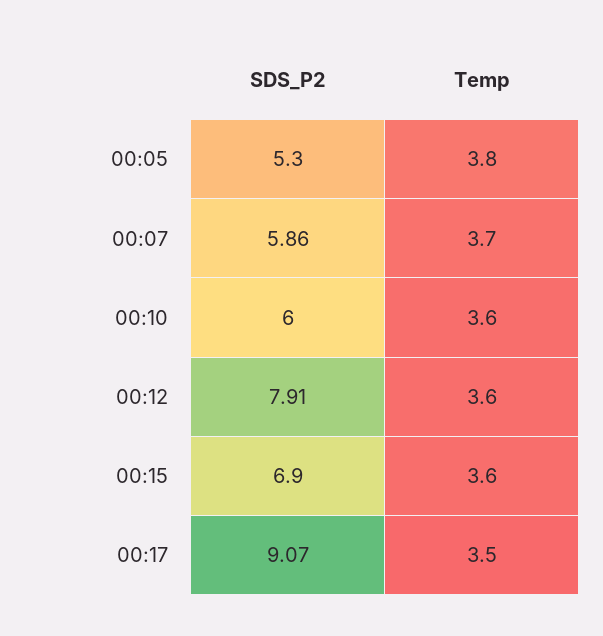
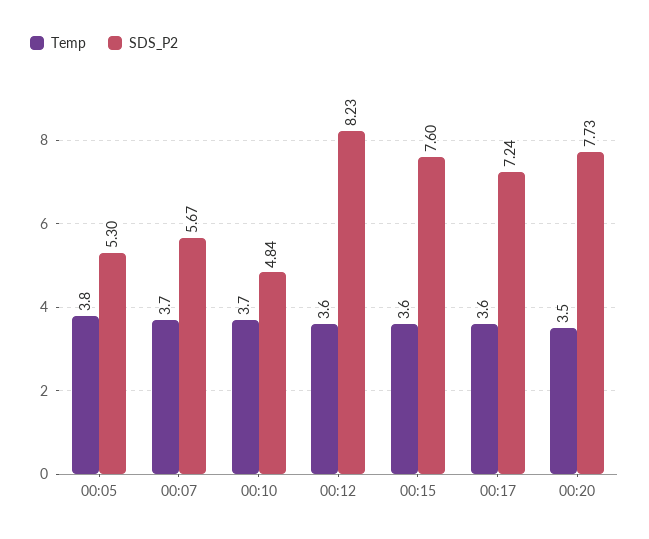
SDS_P2, 00:07: 5.86 -> 5.67
SDS_P2, 00:10: 6 -> 4.84
Temp, 00:10: 3.6 -> 3.7
SDS_P2, 00:12: 7.91 -> 8.23
SDS_P2, 00:15: 6.9 -> 7.6
SDS_P2, 00:17: 9.07 -> 7.24
Temp, 00:17: 3.5 -> 3.6
Temp, 00:20: none -> 3.5
SDS_P2, 00:20: none -> 7.73

